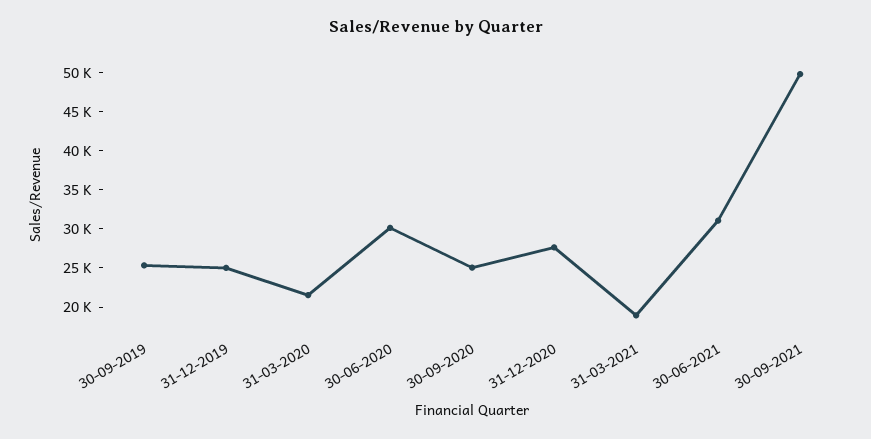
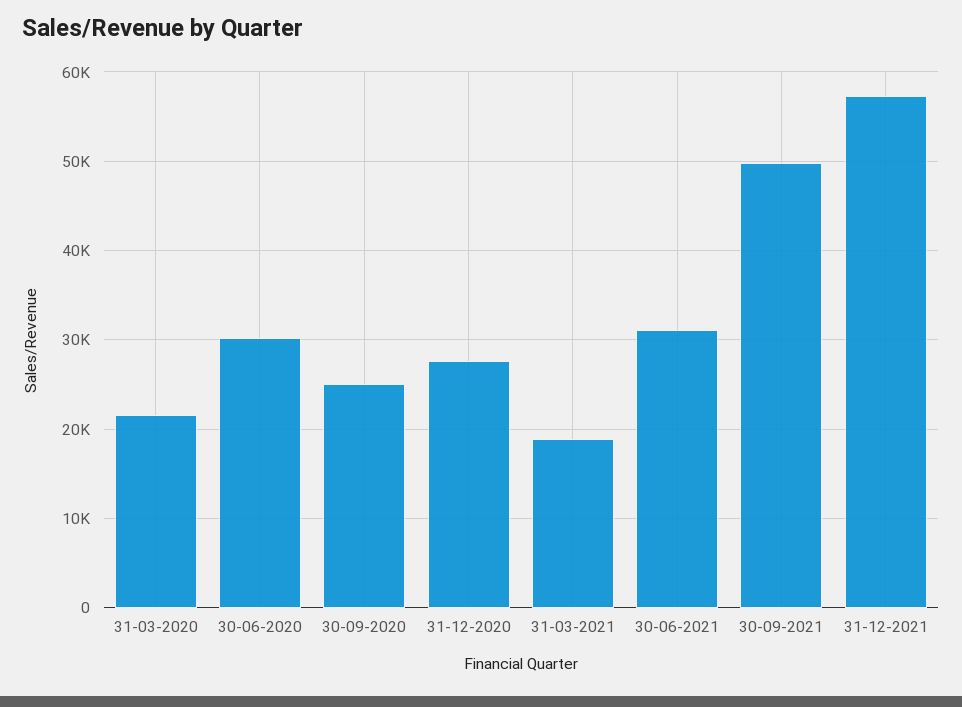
30-09-2019: 25000 -> none
31-12-2019: 25000 -> none
31-12-2021: none -> 57000

